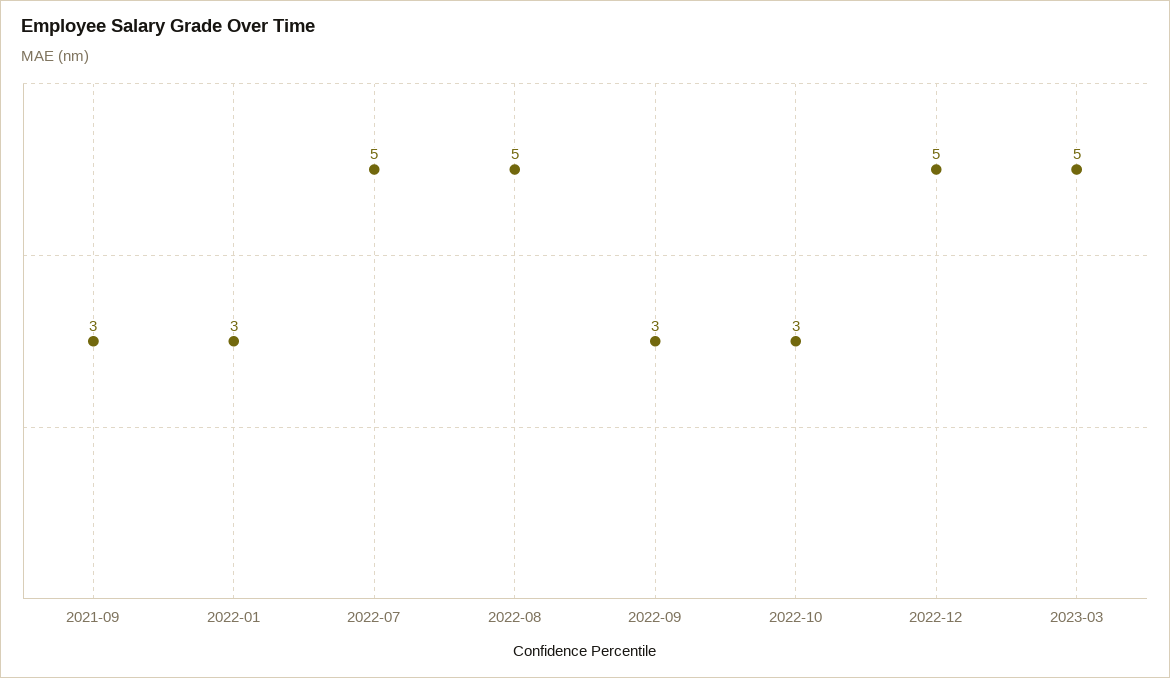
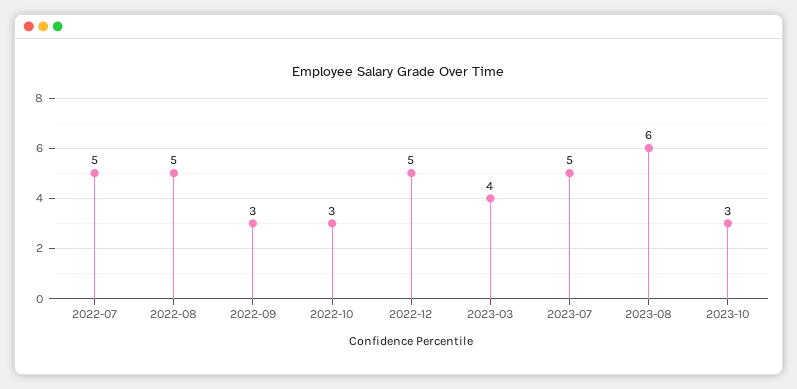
2021-09: 3 -> none
2022-01: 3 -> none
2023-03: 5 -> 4
2023-07: none -> 5
2023-08: none -> 6
2023-10: none -> 3

